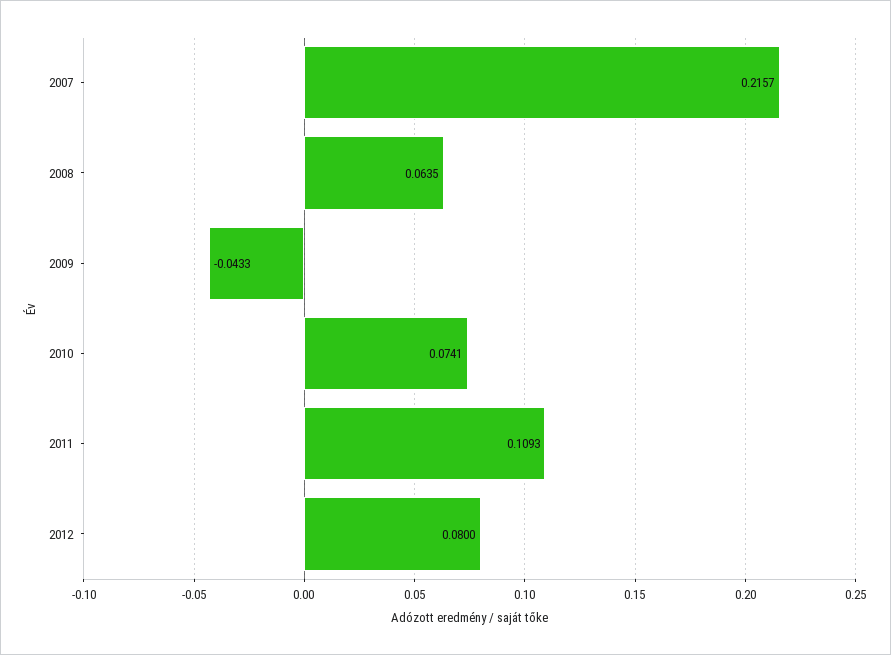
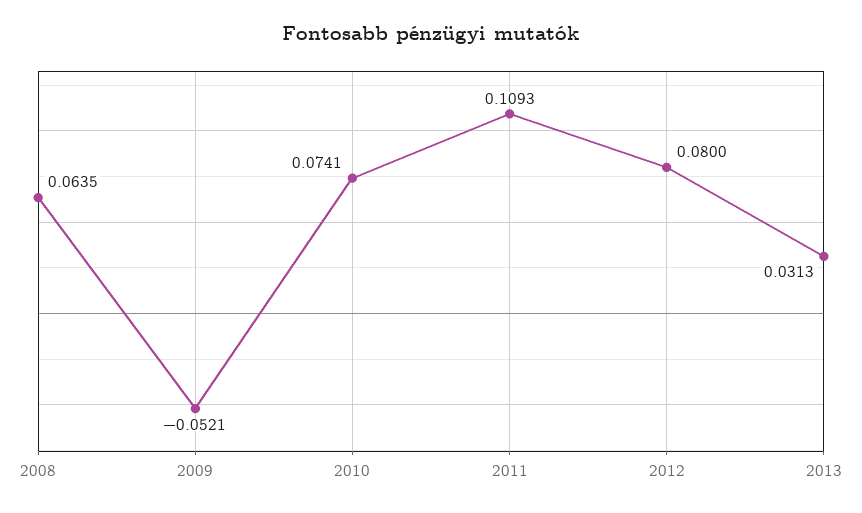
2007: 0.2157 -> none
2009: -0.0433 -> -0.0521
2013: none -> 0.0313

